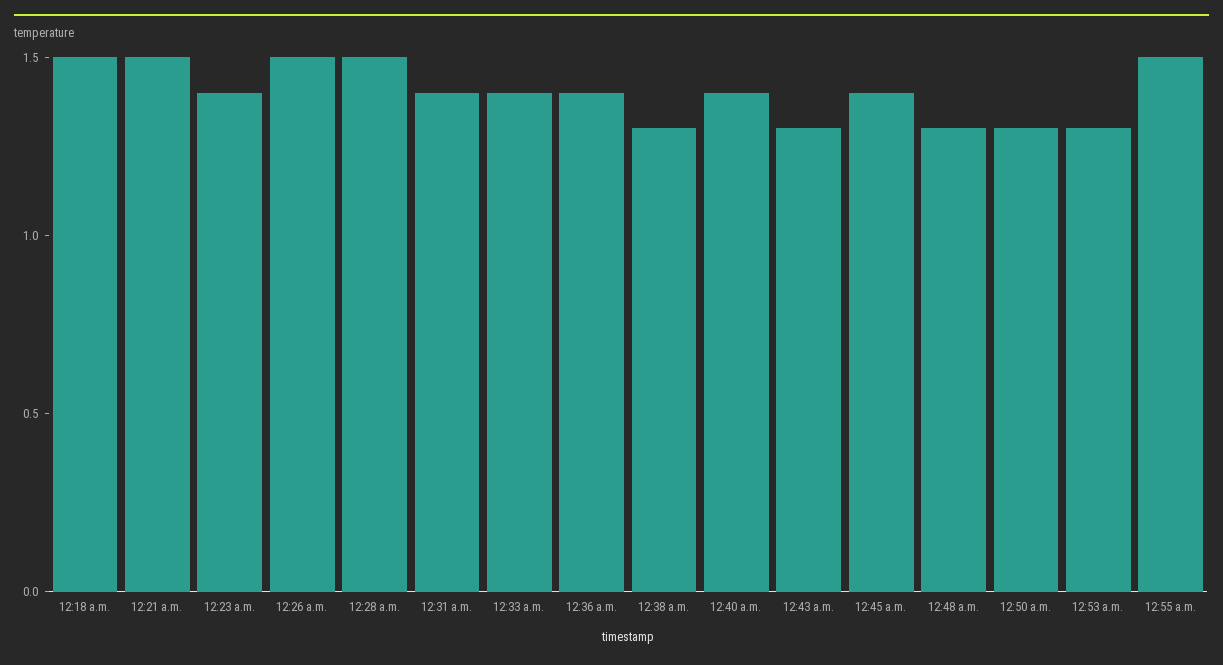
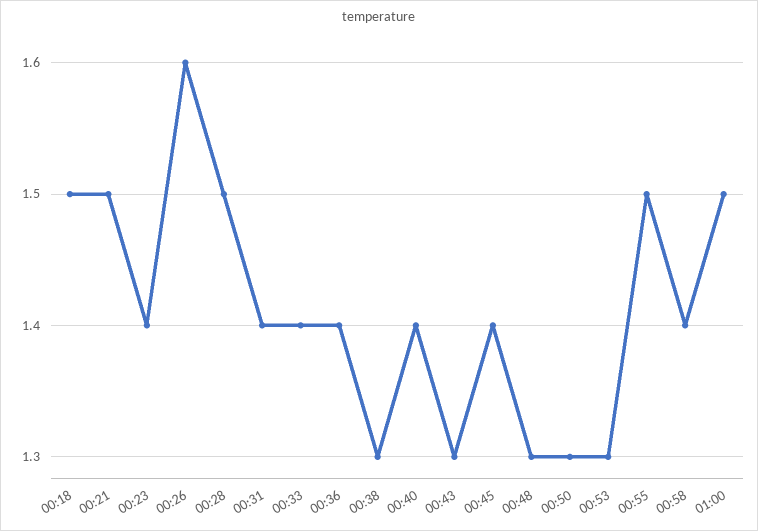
12:26 a.m.: 1.5 -> 1.6
00:58: none -> 1.4
01:00: none -> 1.5

